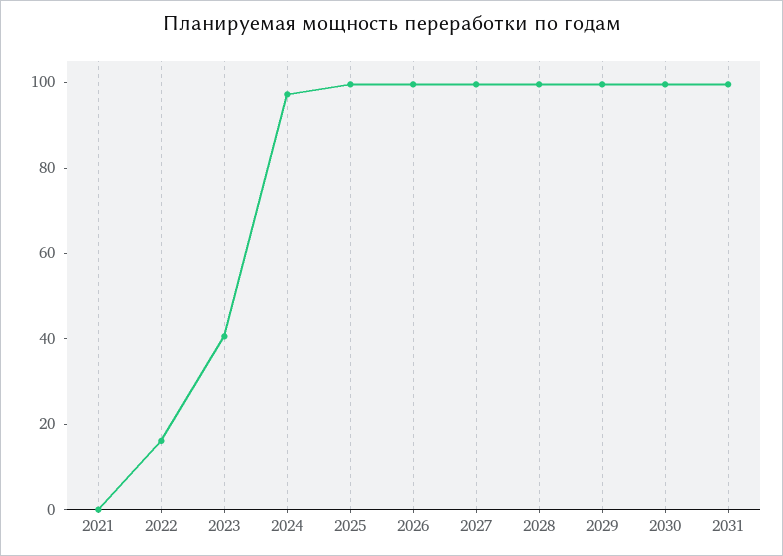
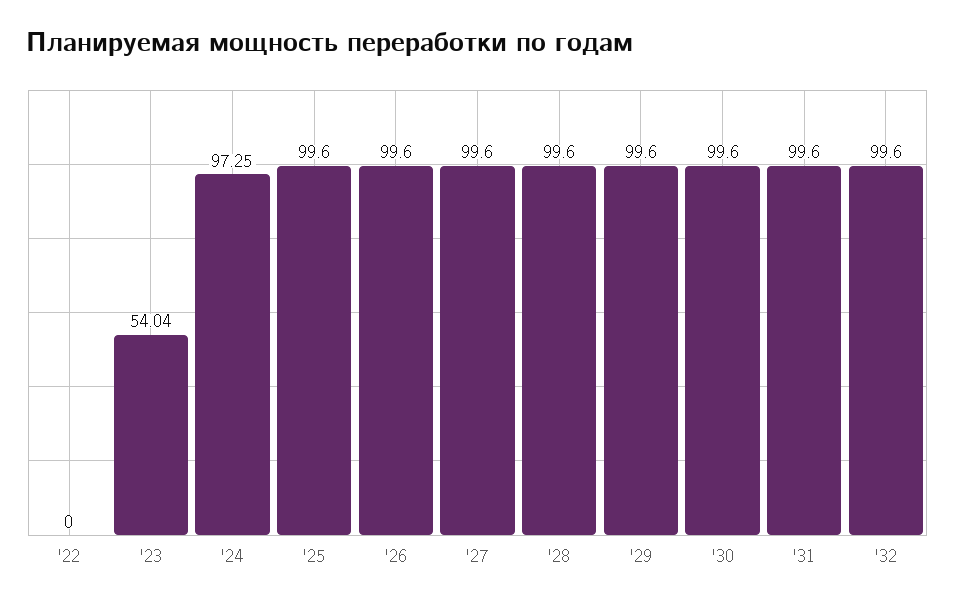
2021: 0 -> none
2022: 15 -> 0
2023: 40 -> 54.04
'32: none -> 99.6

